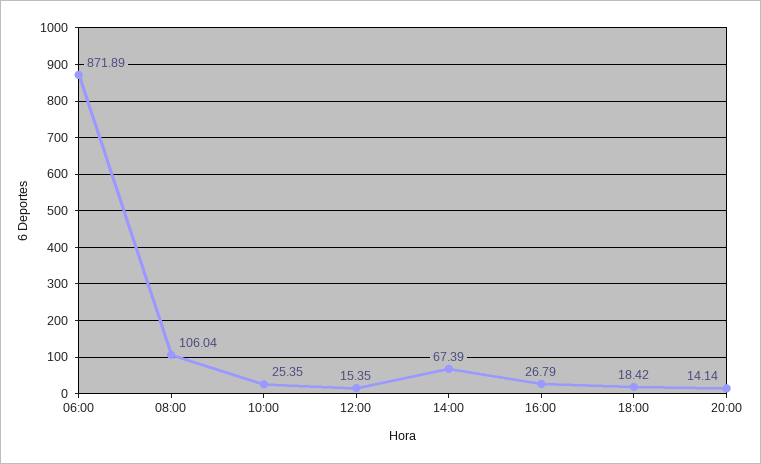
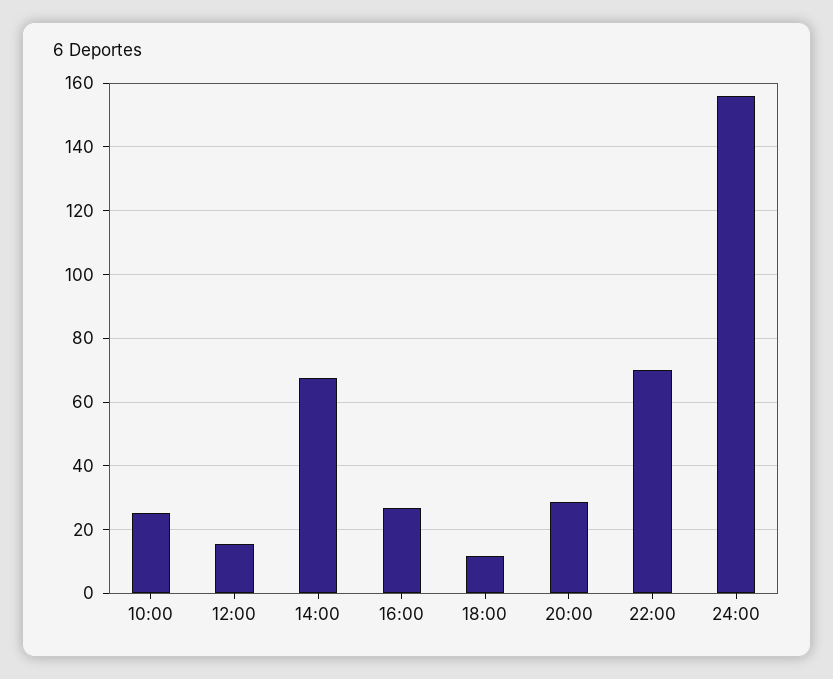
06:00: 871.89 -> none
08:00: 106.04 -> none
18:00: 18.42 -> 12
20:00: 14.14 -> 28
22:00: none -> 70
24:00: none -> 156

